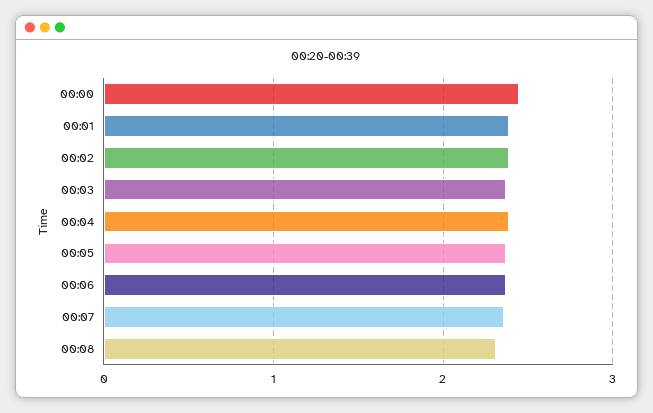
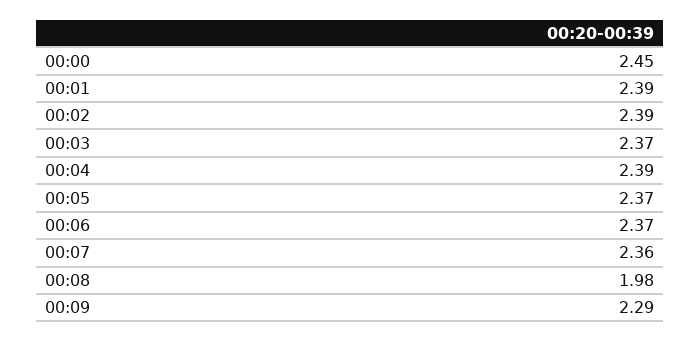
00:08: 2.3 -> 1.98
00:09: none -> 2.29

